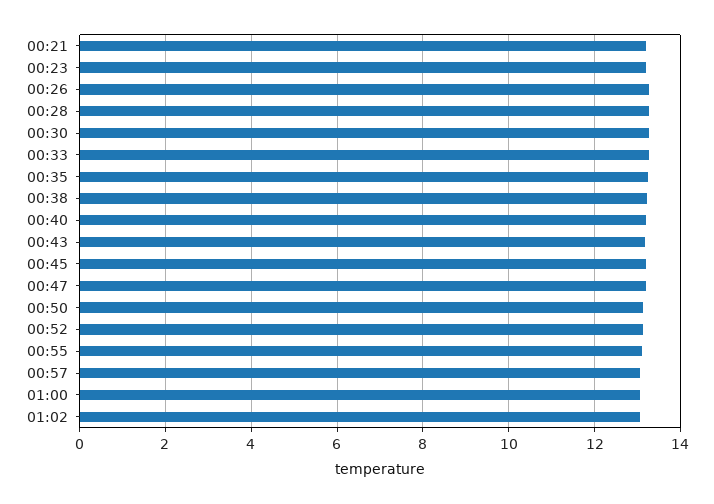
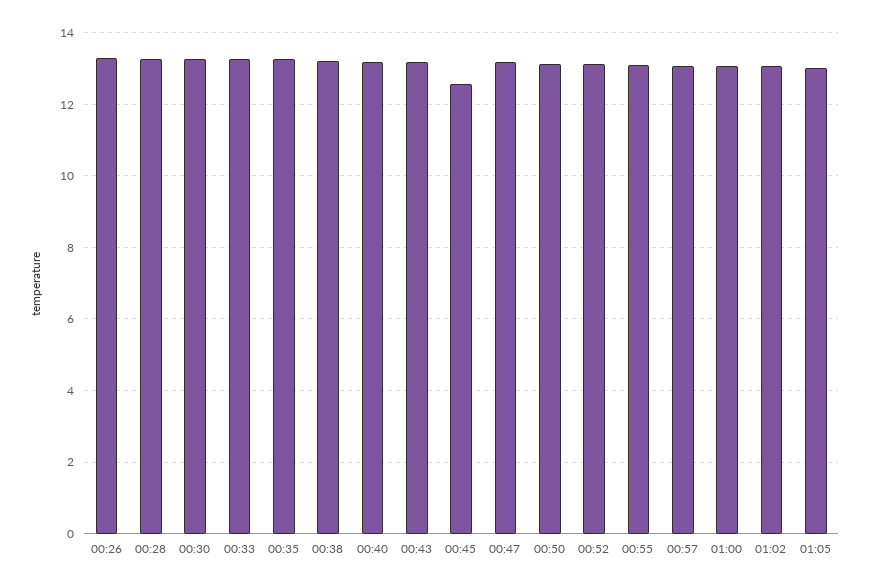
00:21: 13.2 -> none
00:23: 13.2 -> none
00:45: 13.2 -> 12.6
01:05: none -> 13

